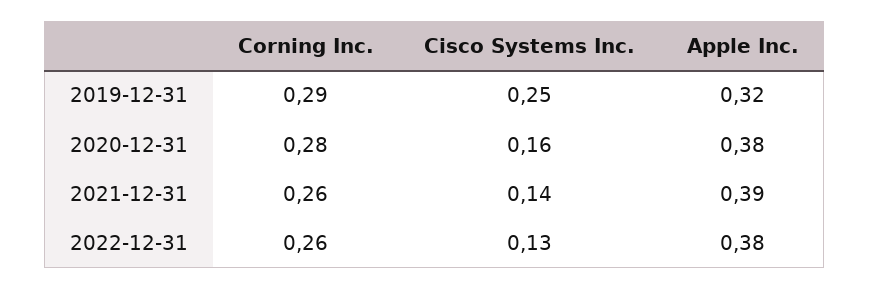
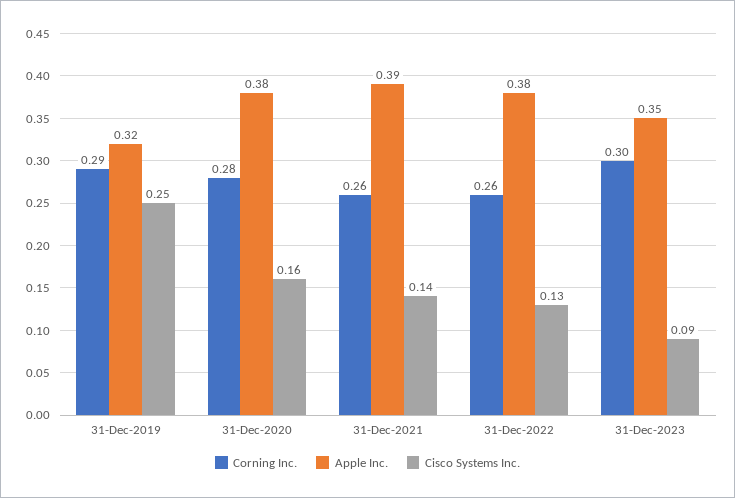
Corning Inc., 31-Dec-2023: none -> 0.3
Apple Inc., 31-Dec-2023: none -> 0.35
Cisco Systems Inc., 31-Dec-2023: none -> 0.09

